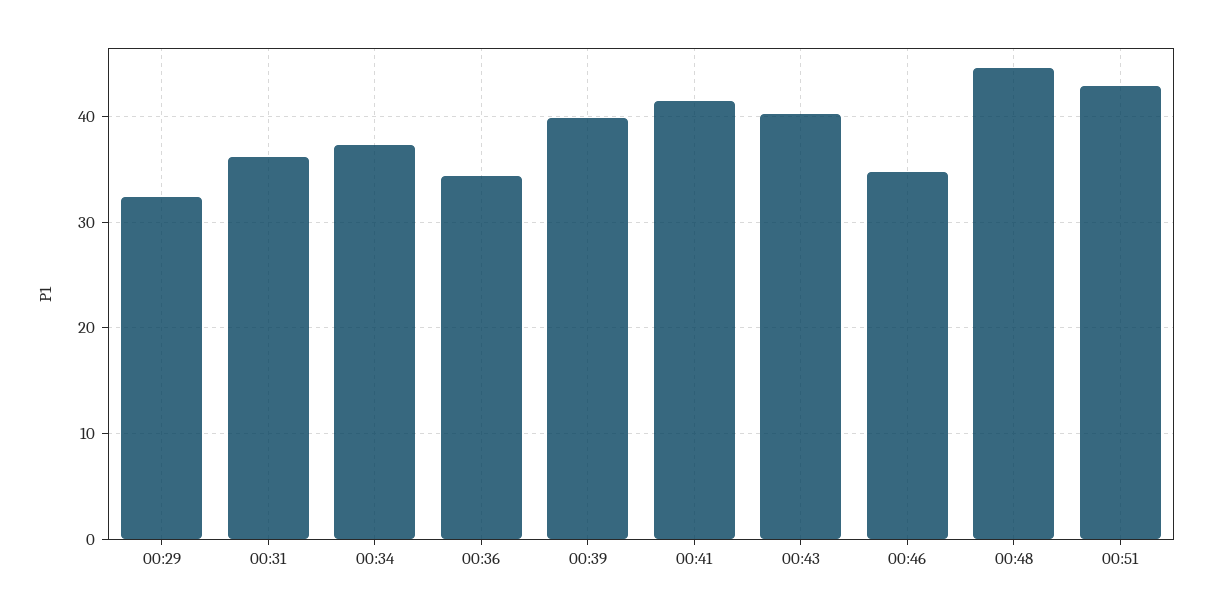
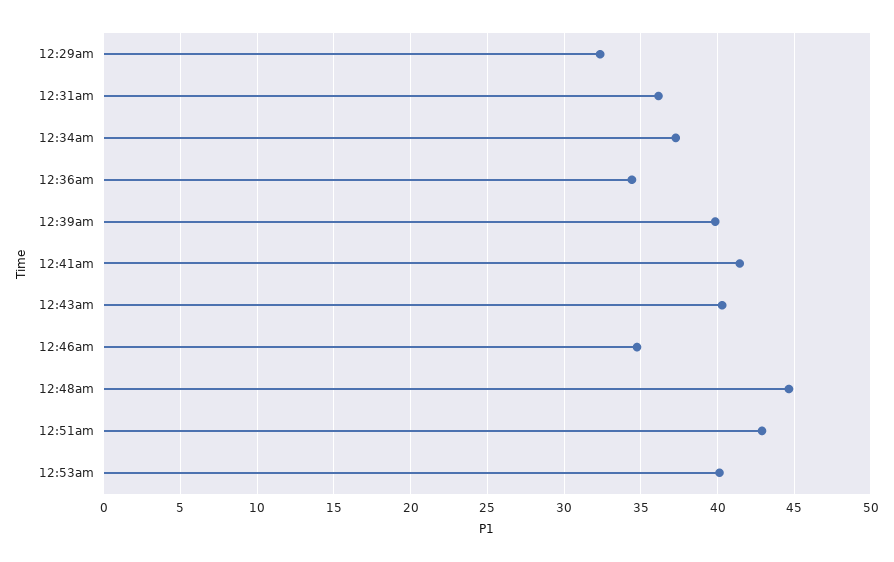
12:53am: none -> 40

